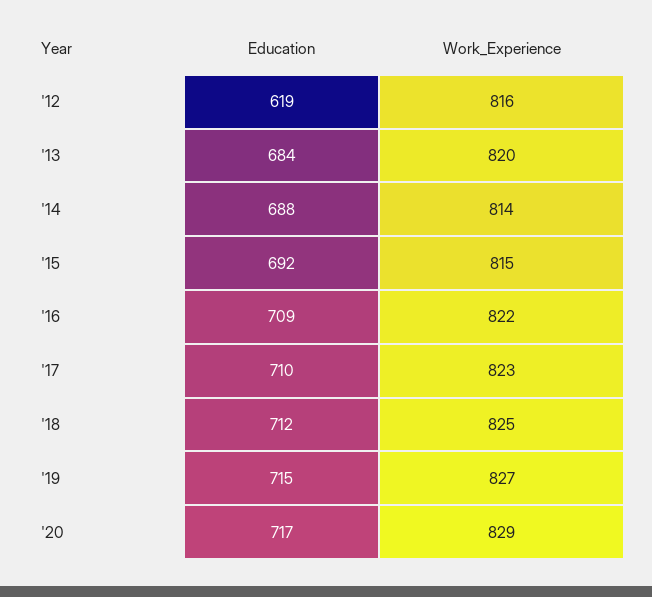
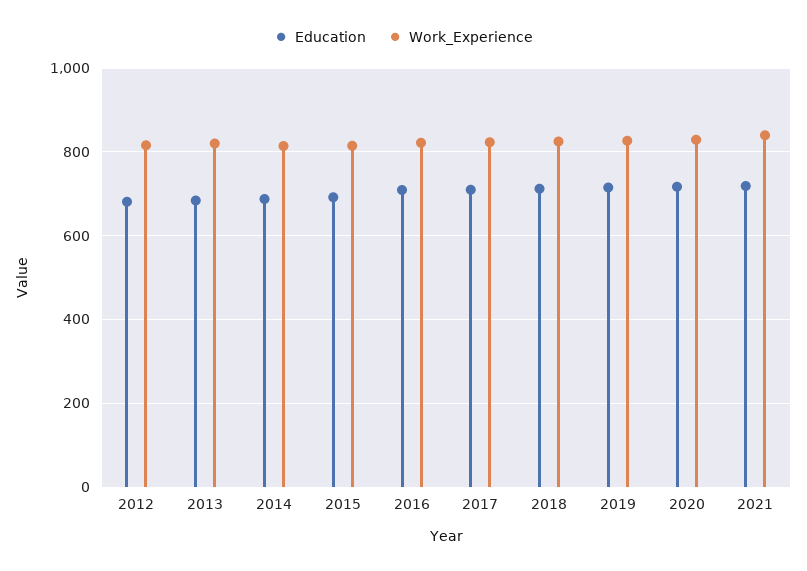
Education, '12: 619 -> 680
Education, 2021: none -> 720
Work_Experience, 2021: none -> 840

